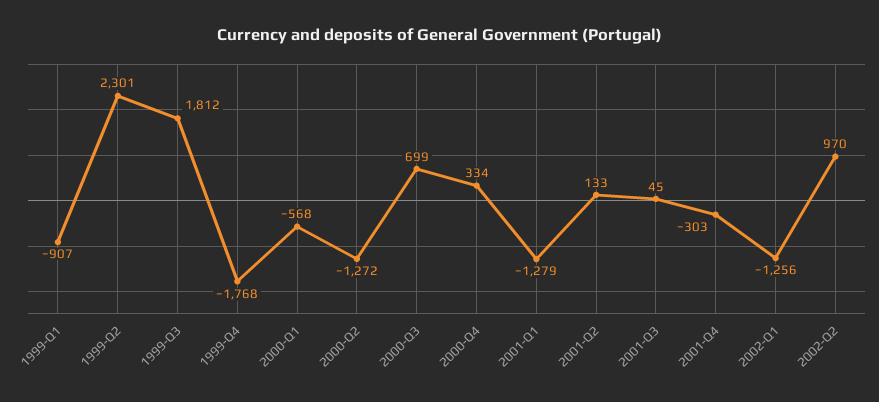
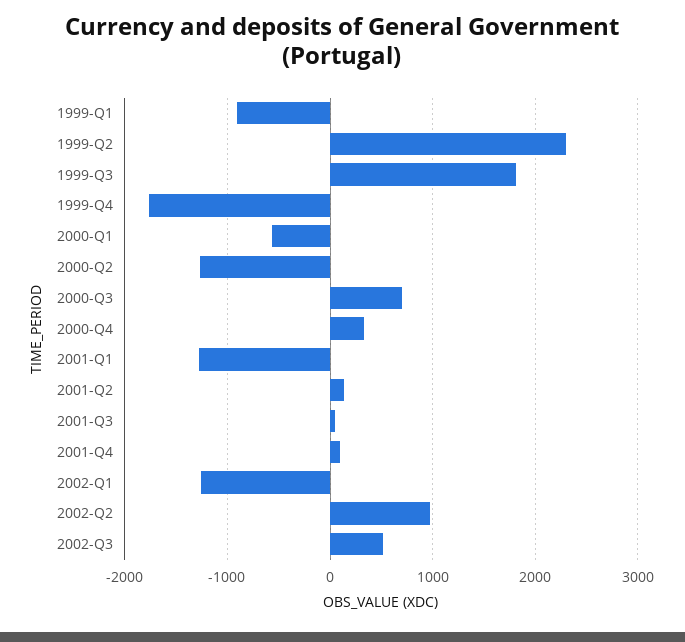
2001-Q4: -303 -> 100
2002-Q3: none -> 500

